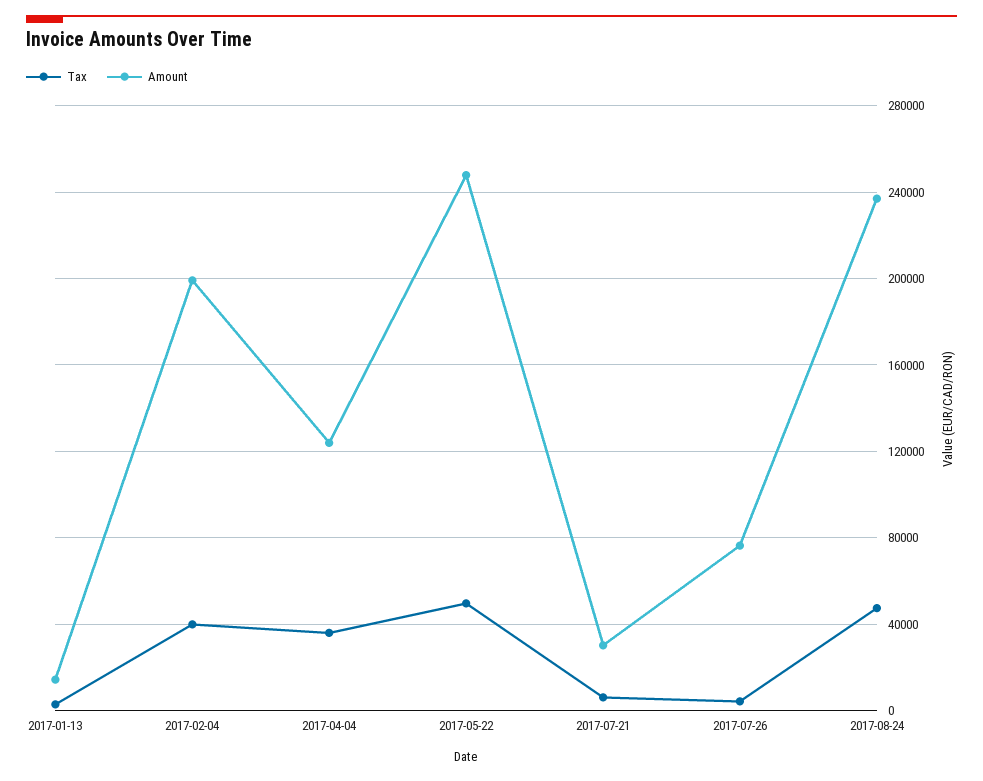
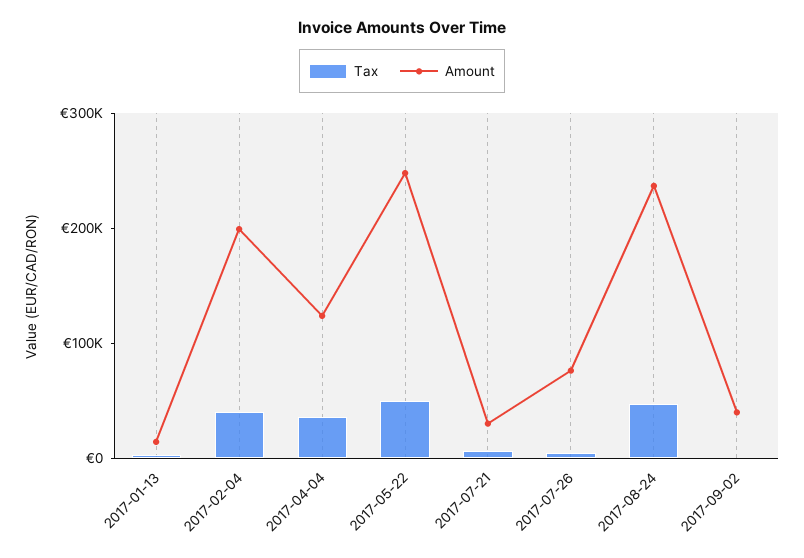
Tax, 2017-09-02: none -> 0
Amount, 2017-09-02: none -> 40000

